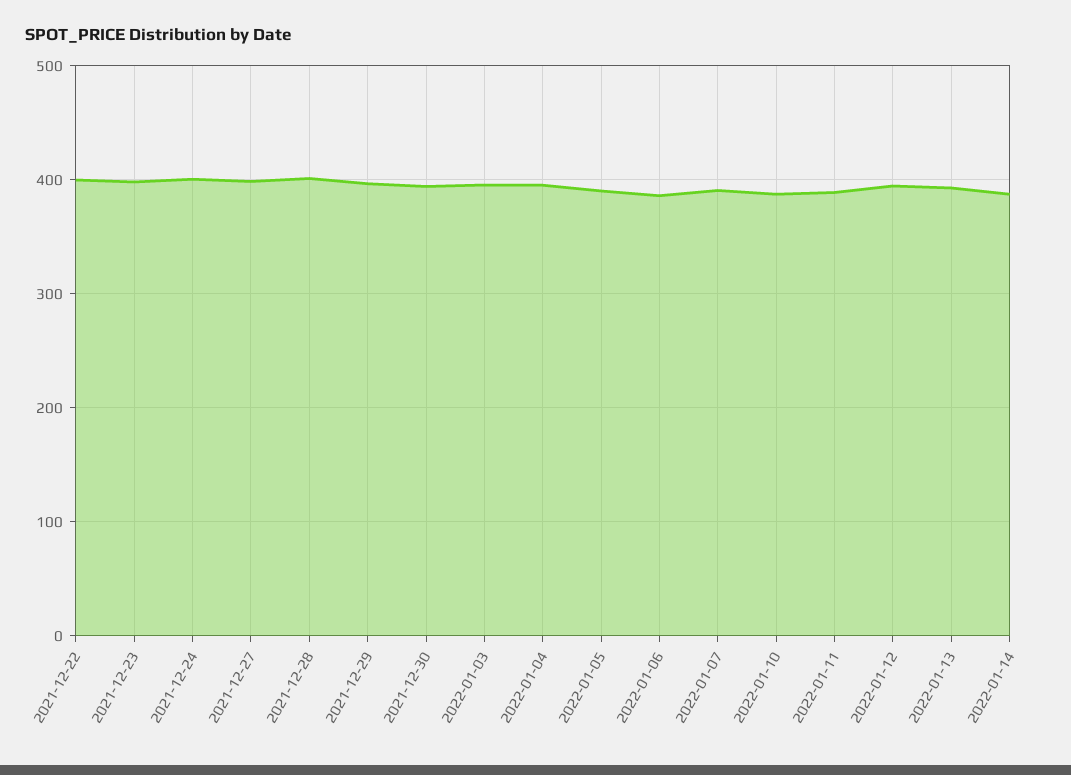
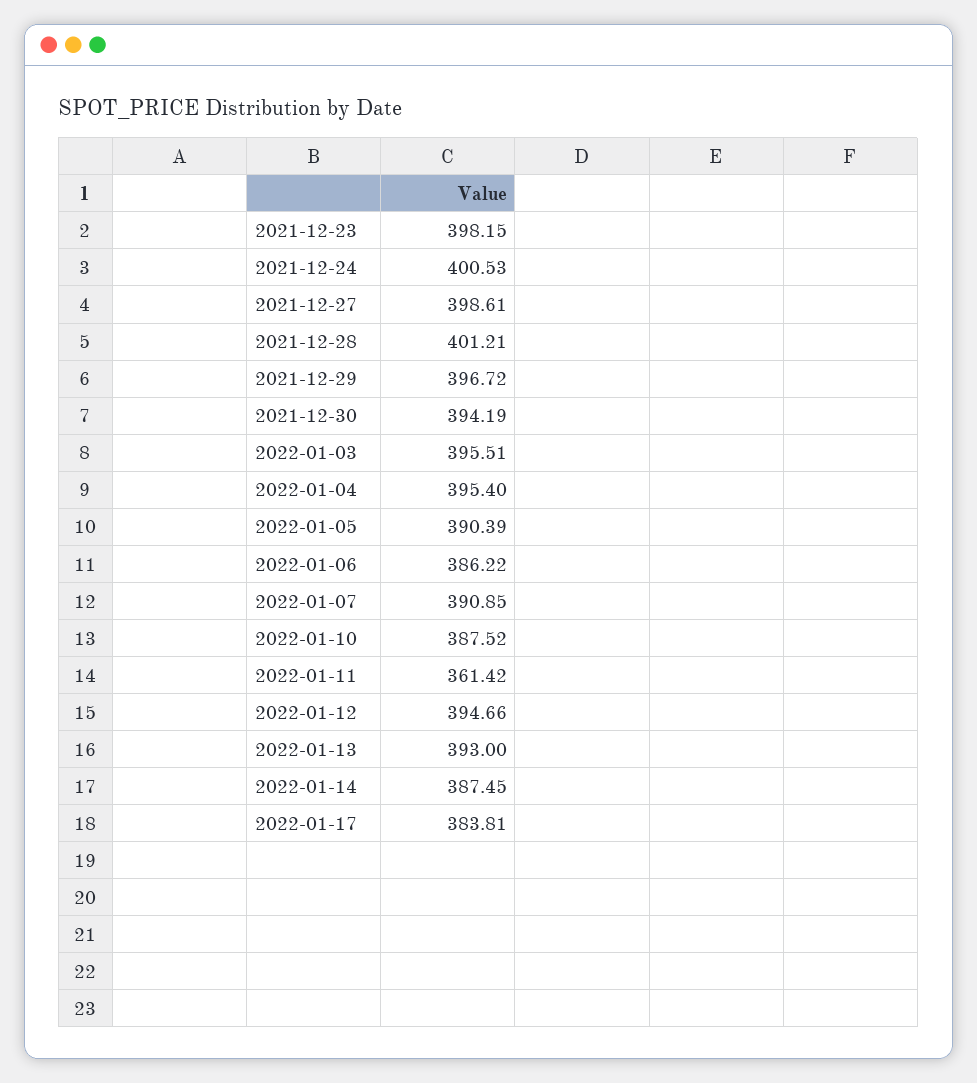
2021-12-22: 400 -> none
2022-01-11: 390 -> 361.42
2022-01-17: none -> 383.81

